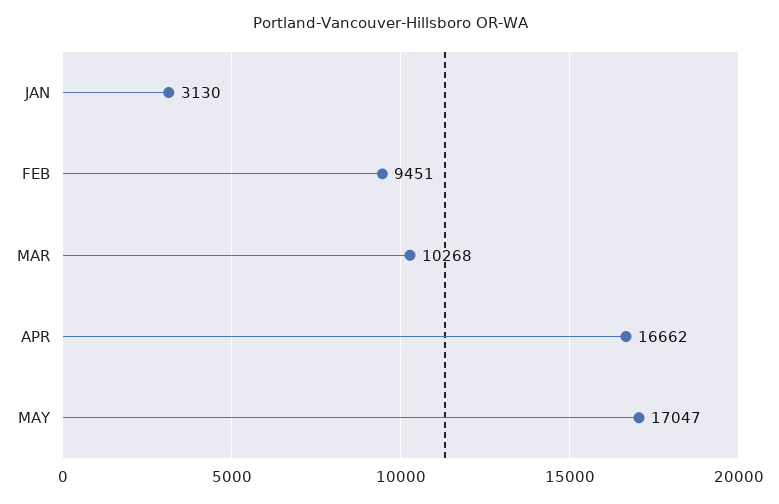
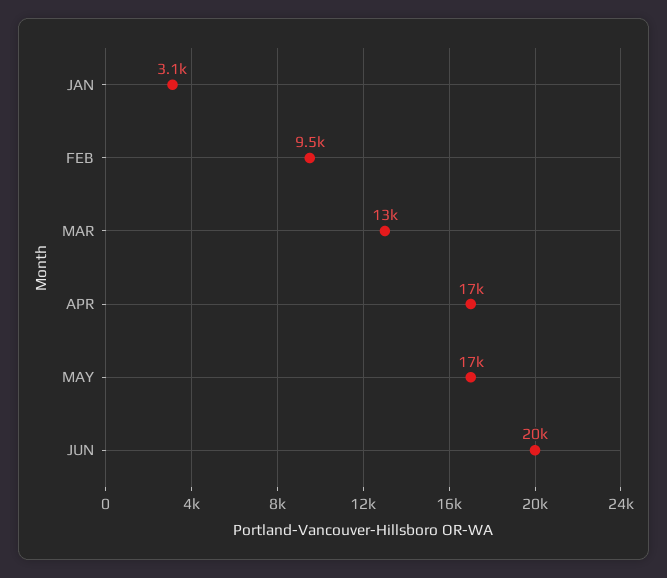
MAR: 10268 -> 13000
JUN: none -> 20000

